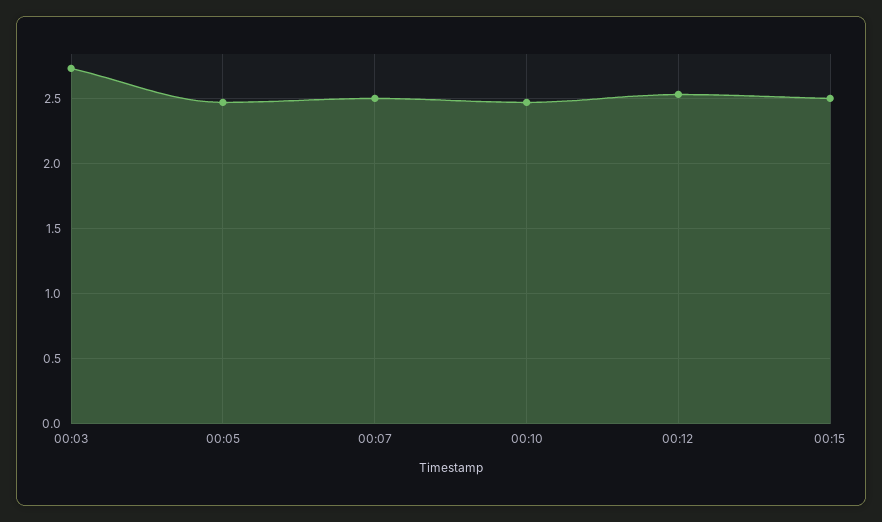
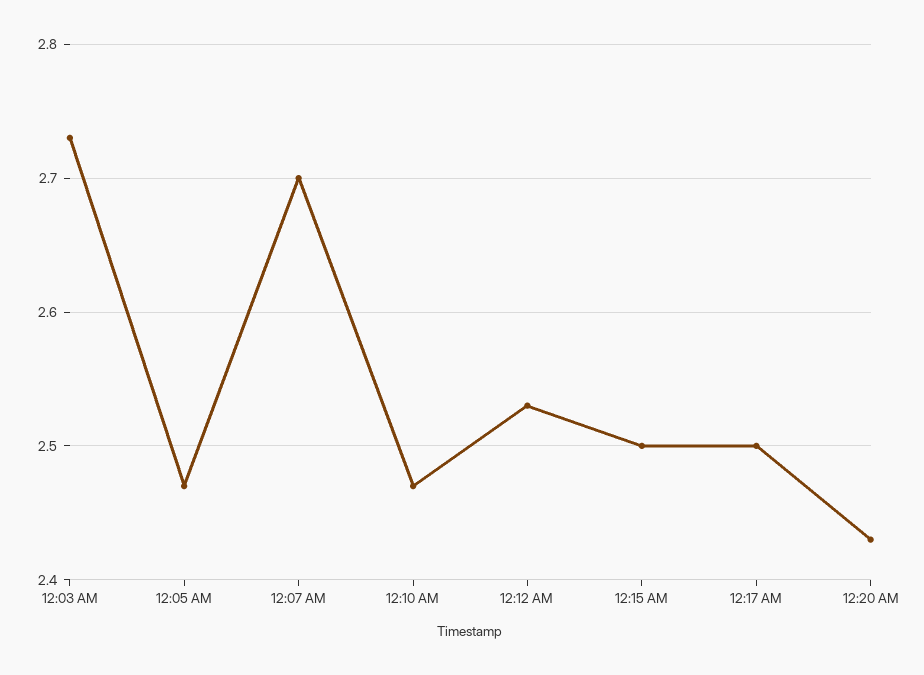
00:07: 2.5 -> 2.7
12:17 AM: none -> 2.5
12:20 AM: none -> 2.43

